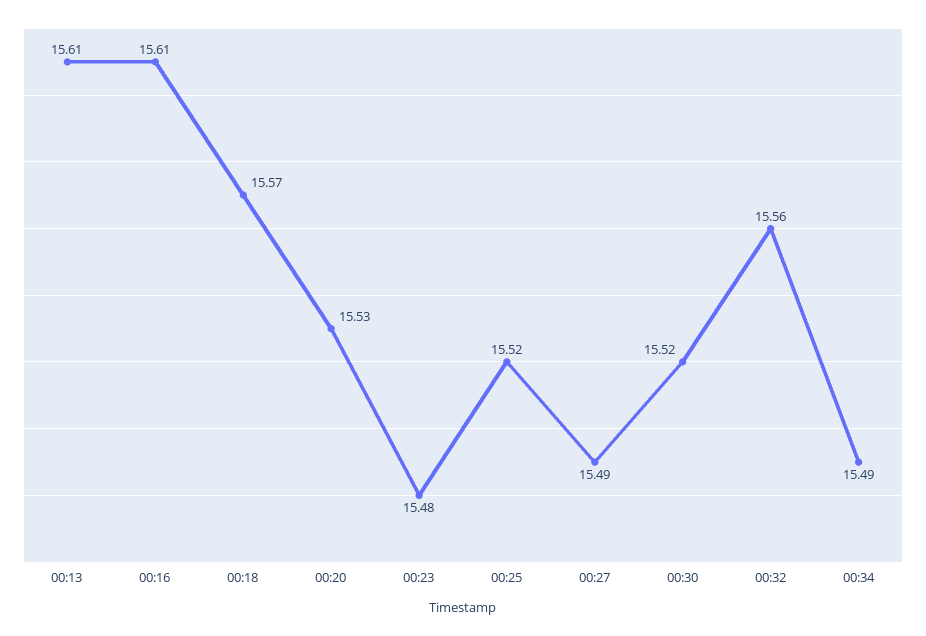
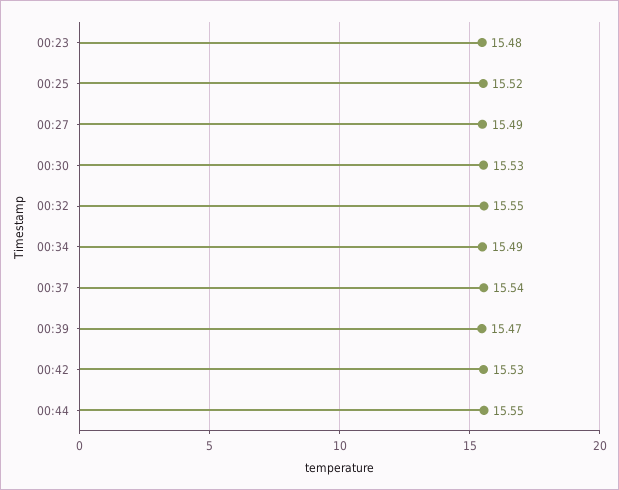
00:13: 15.61 -> none
00:16: 15.61 -> none
00:18: 15.57 -> none
00:20: 15.53 -> none
00:30: 15.52 -> 15.53
00:32: 15.56 -> 15.55
00:37: none -> 15.54
00:39: none -> 15.47
00:42: none -> 15.53
00:44: none -> 15.55

